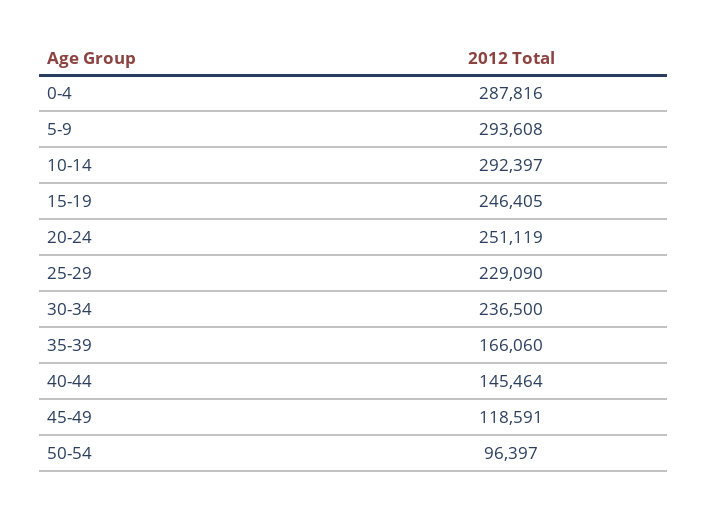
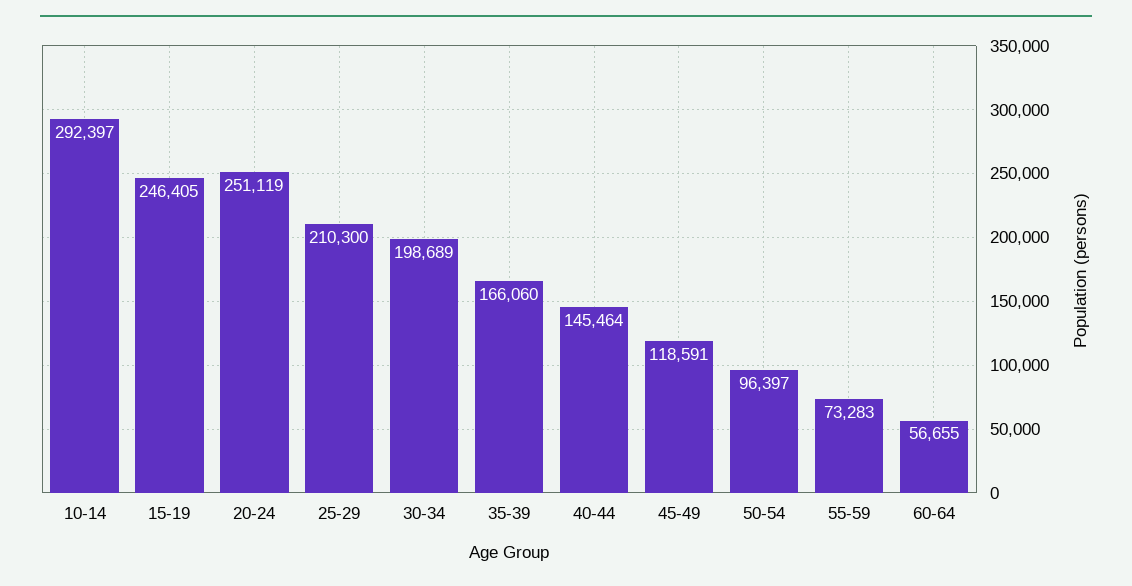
0-4: 287816 -> none
5-9: 293608 -> none
25-29: 229090 -> 210300
30-34: 236500 -> 198689
55-59: none -> 73283
60-64: none -> 56655

